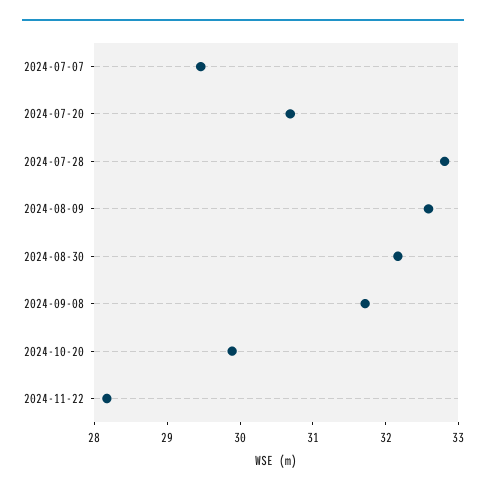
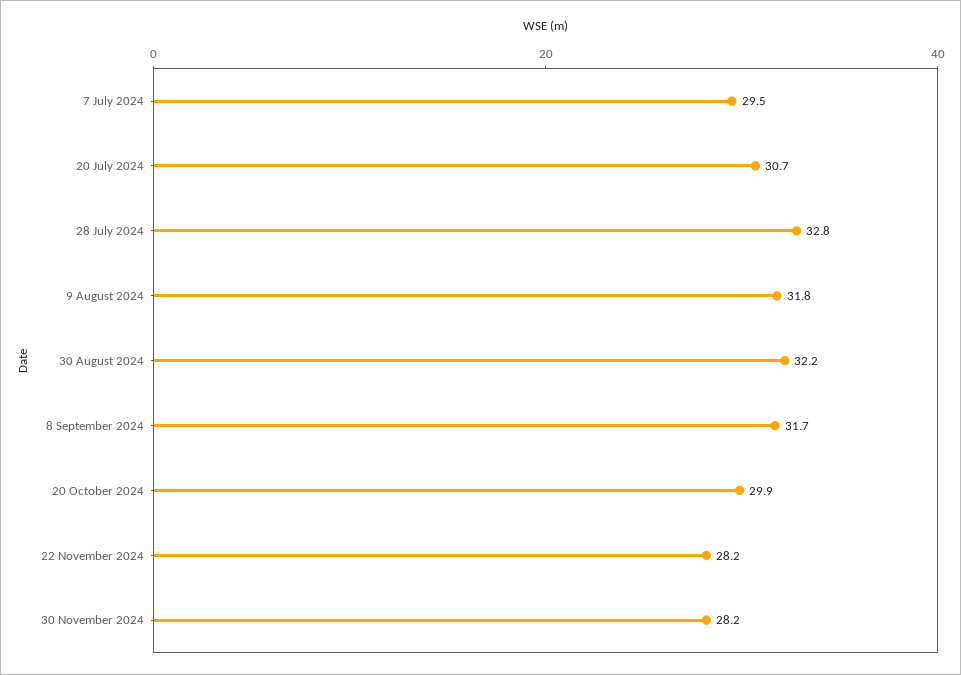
2024-08-09: 32.6 -> 31.8
30 November 2024: none -> 28.2

